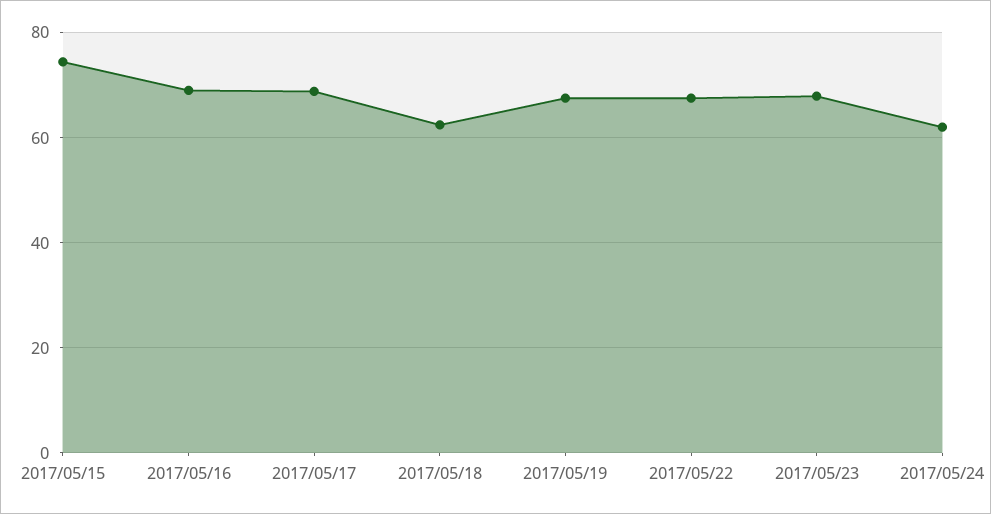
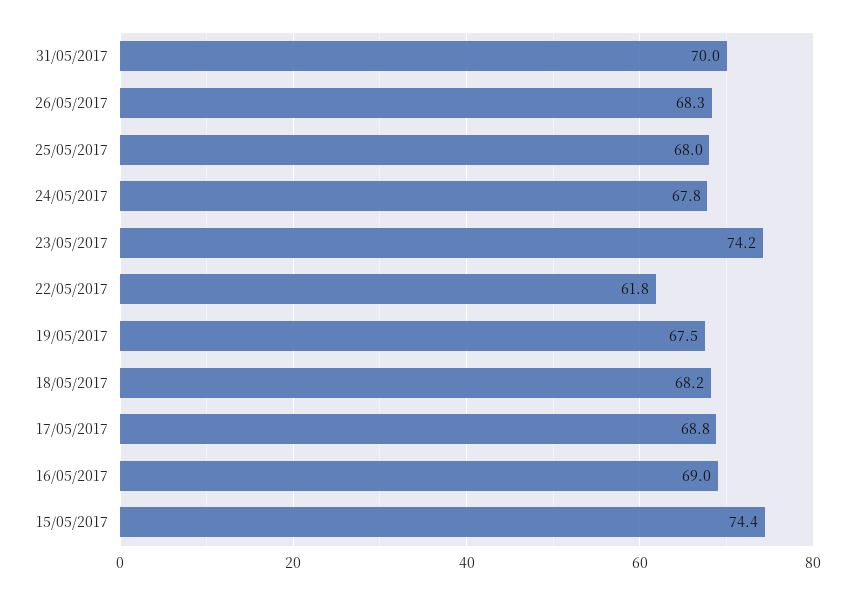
2017/05/18: 62 -> 68.2
2017/05/22: 68 -> 61.8
2017/05/23: 68 -> 74.2
2017/05/24: 62 -> 67.8
31/05/2017: none -> 70
26/05/2017: none -> 68.3
25/05/2017: none -> 68

